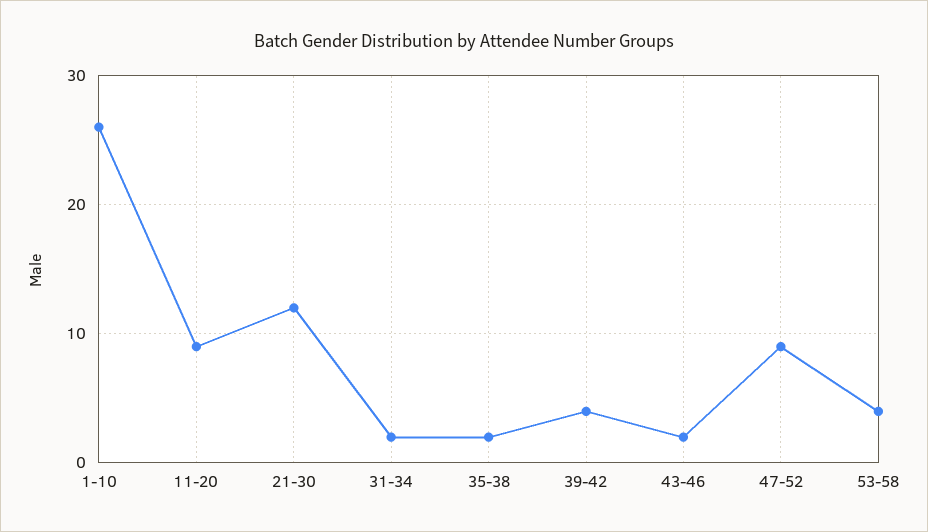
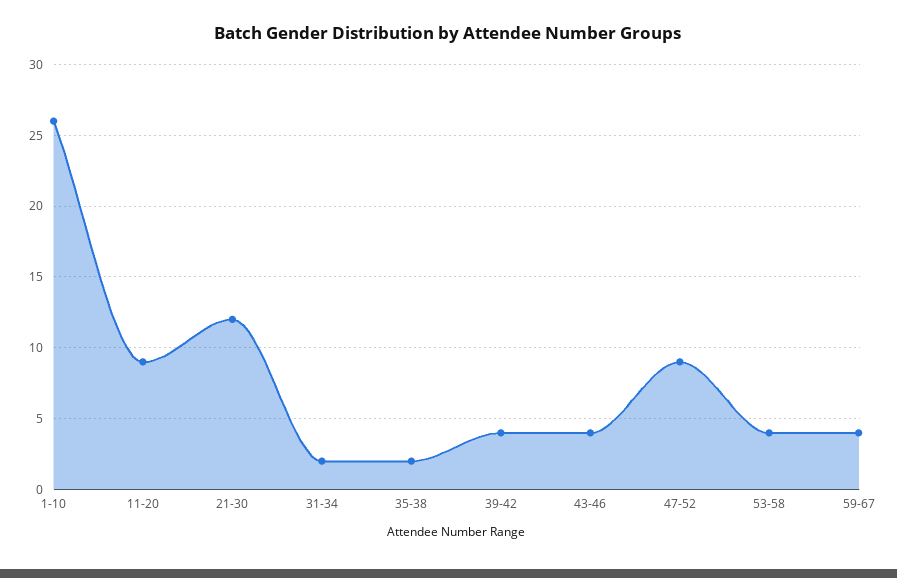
43-46: 2 -> 4
59-67: none -> 4

